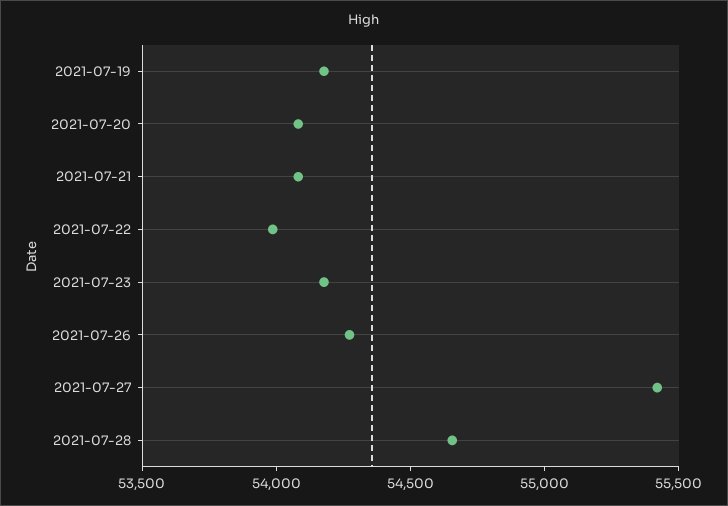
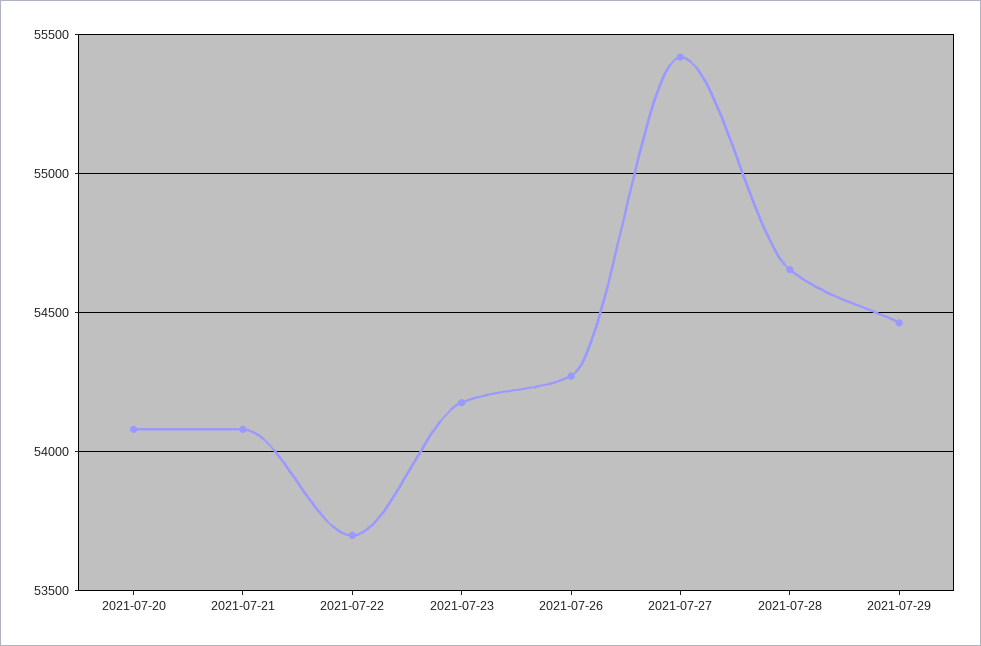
2021-07-19: 54200 -> none
2021-07-22: 54000 -> 53700
2021-07-29: none -> 54450

